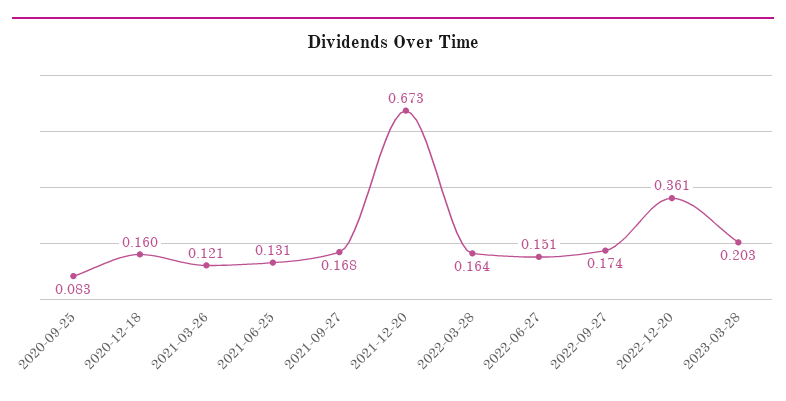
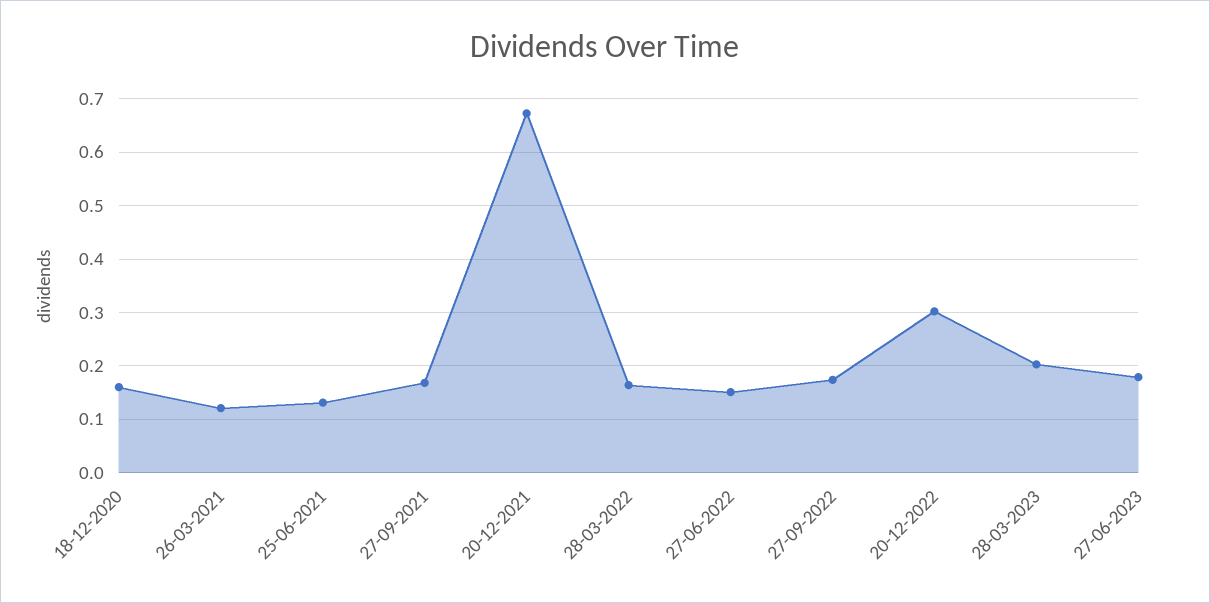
2020-09-25: 0.083 -> none
2022-12-20: 0.361 -> 0.3
27-06-2023: none -> 0.18

